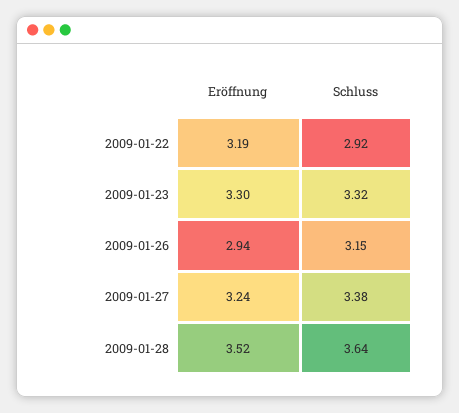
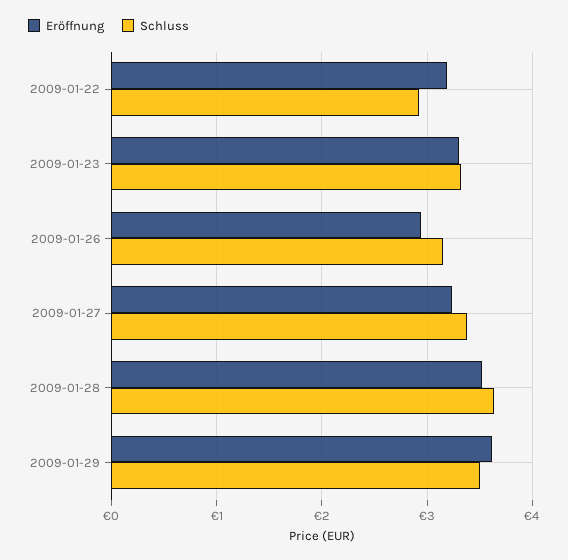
Eröffnung, 2009-01-29: none -> 3.6
Schluss, 2009-01-29: none -> 3.5

